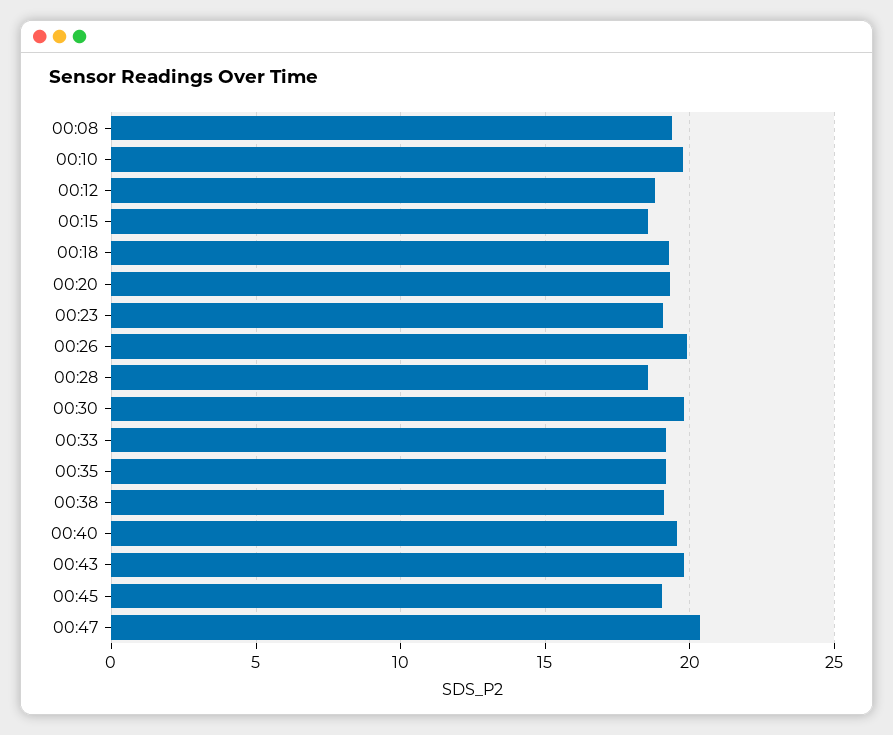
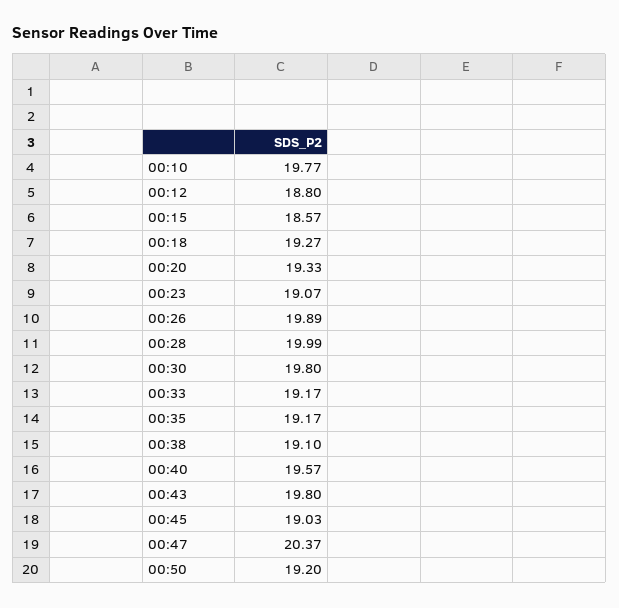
00:08: 19.5 -> none
00:28: 18.5 -> 19.99
00:50: none -> 19.2

